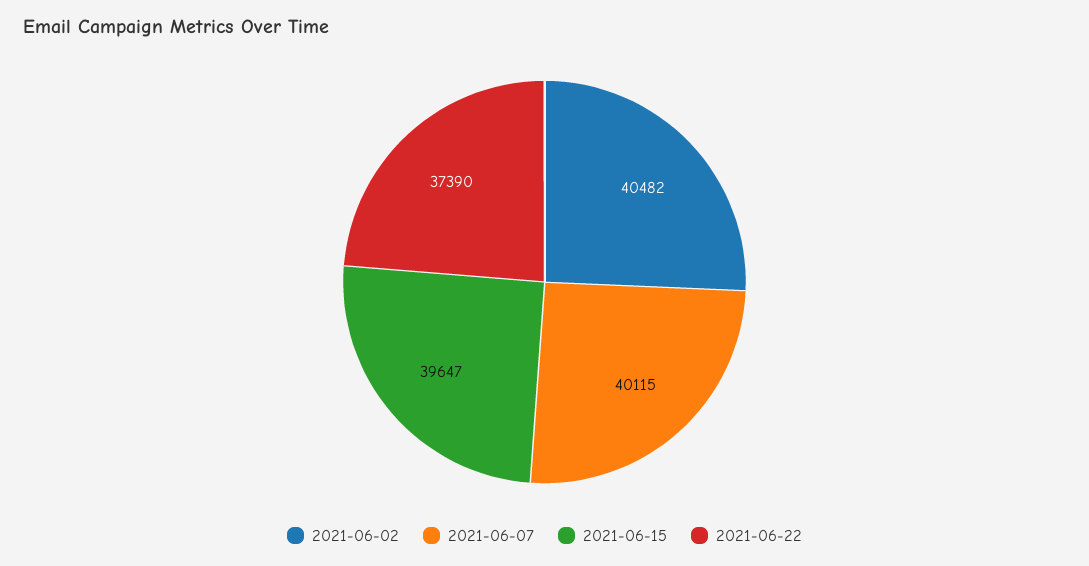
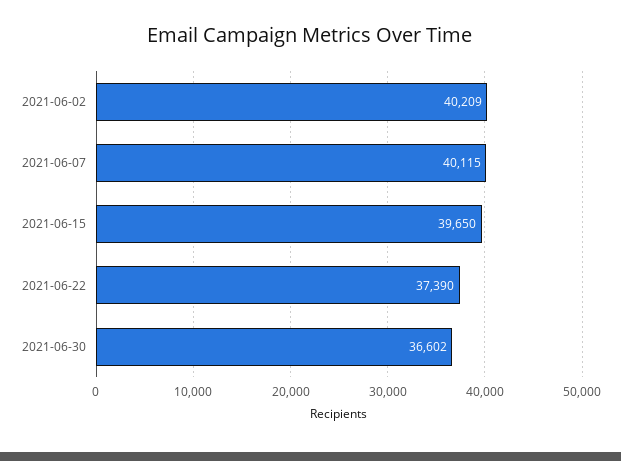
2021-06-02: 40482 -> 40209
2021-06-15: 39647 -> 39650
2021-06-30: none -> 36602

